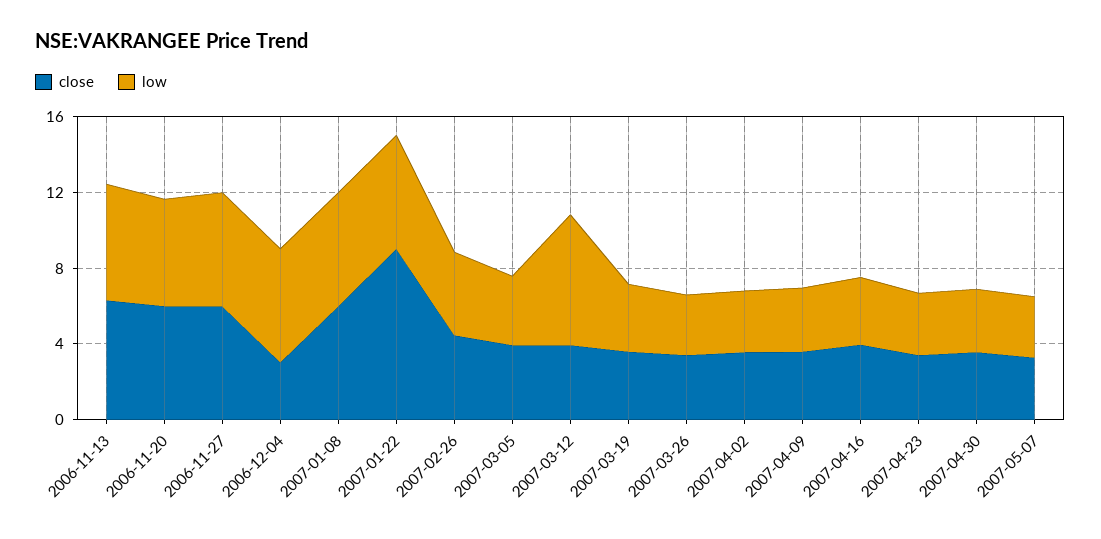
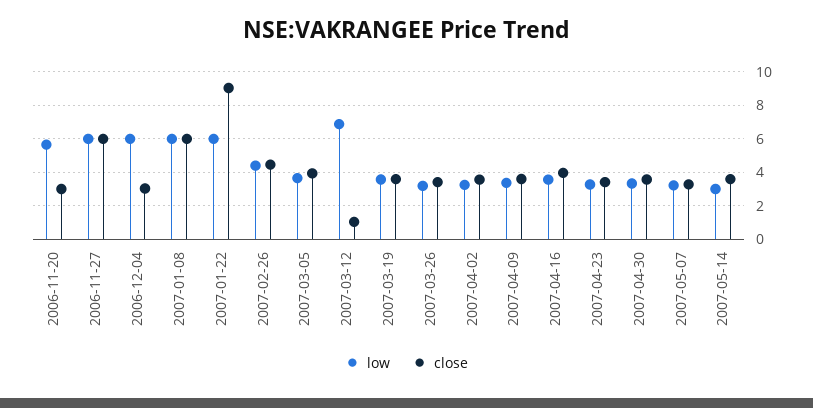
close, 2006-11-13: 6 -> none
low, 2006-11-13: 6 -> none
close, 2006-11-20: 6 -> 3
close, 2007-03-12: 4 -> 1
low, 2007-05-14: none -> 3
close, 2007-05-14: none -> 3.5

